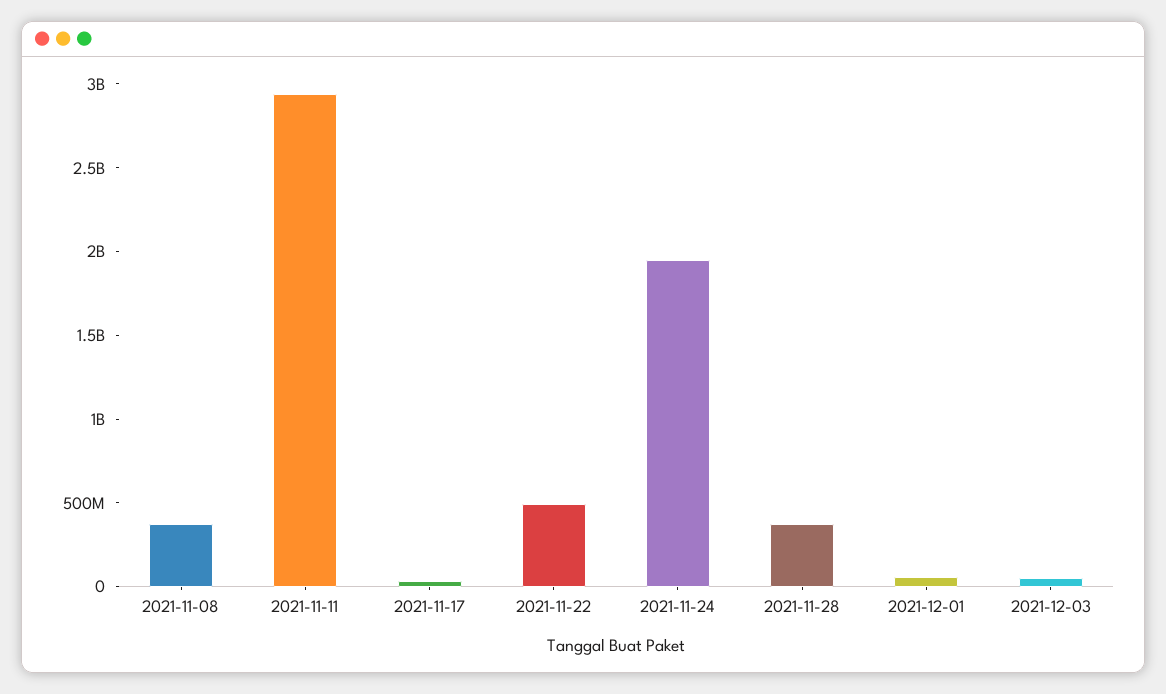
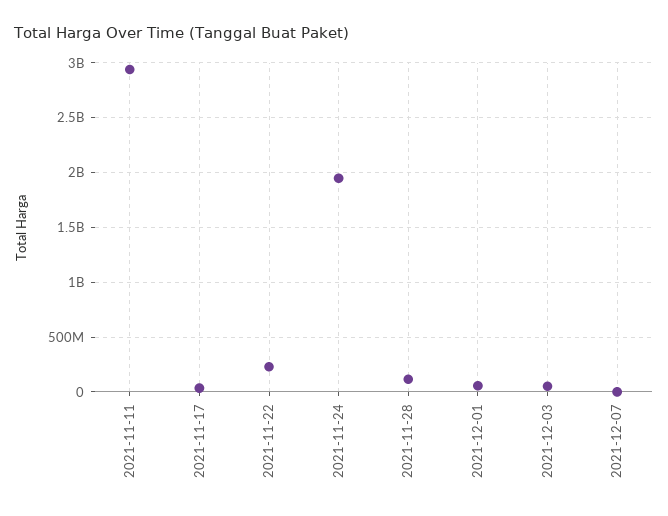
2021-11-08: 400000000 -> none
2021-11-22: 500000000 -> 200000000
2021-11-28: 400000000 -> 100000000
2021-12-07: none -> 0

